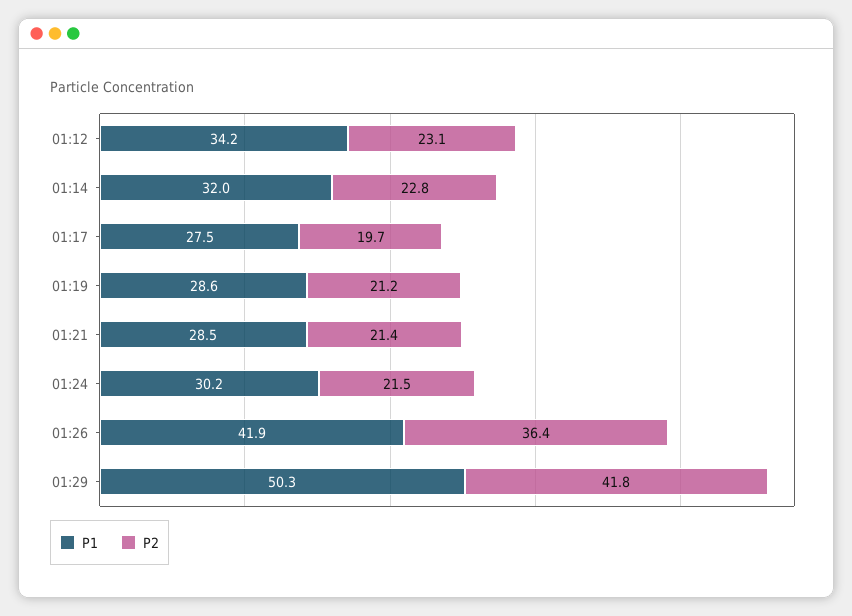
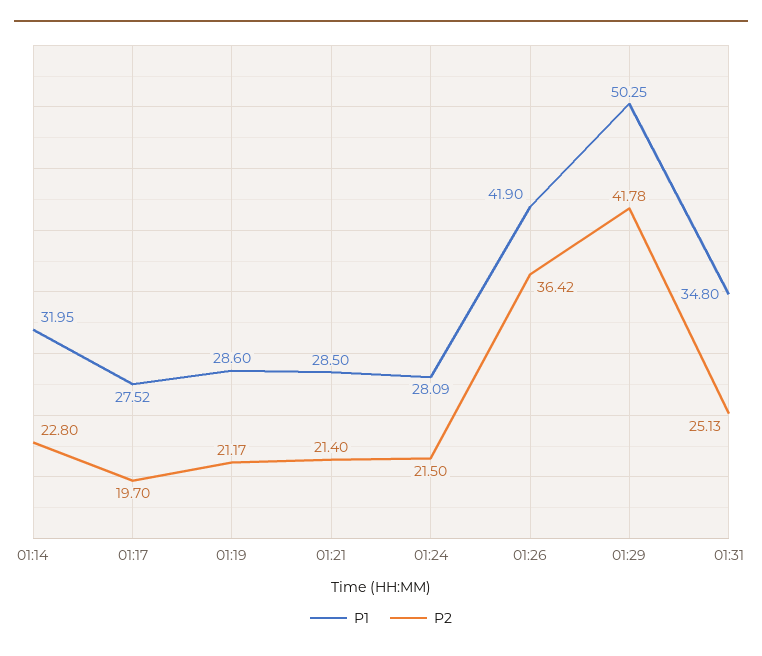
P1, 01:12: 34.2 -> none
P2, 01:12: 23.1 -> none
P1, 01:24: 30.2 -> 28.09
P1, 01:31: none -> 34.8
P2, 01:31: none -> 25.13

